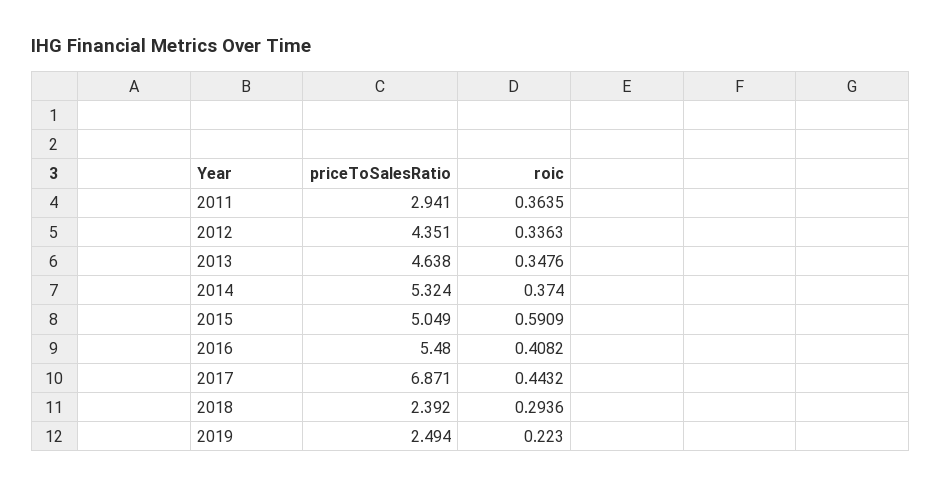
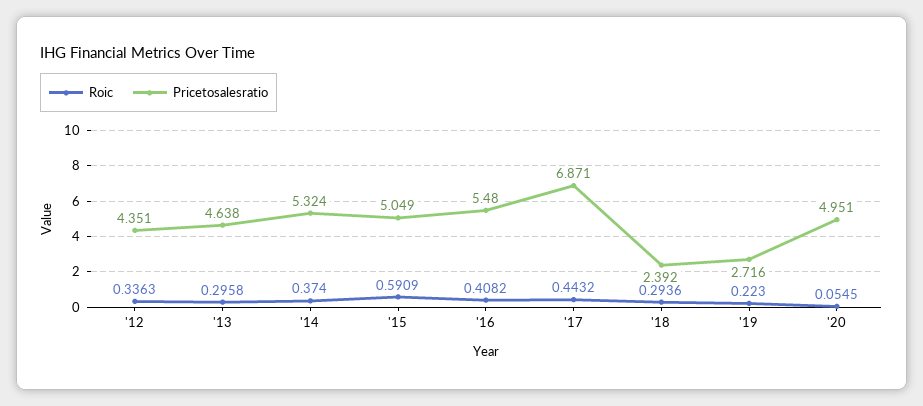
priceToSalesRatio, 2011: 2.941 -> none
roic, 2011: 0.3635 -> none
roic, 2013: 0.3476 -> 0.2958
priceToSalesRatio, 2019: 2.494 -> 2.716
roic, '20: none -> 0.0545
priceToSalesRatio, '20: none -> 4.951

